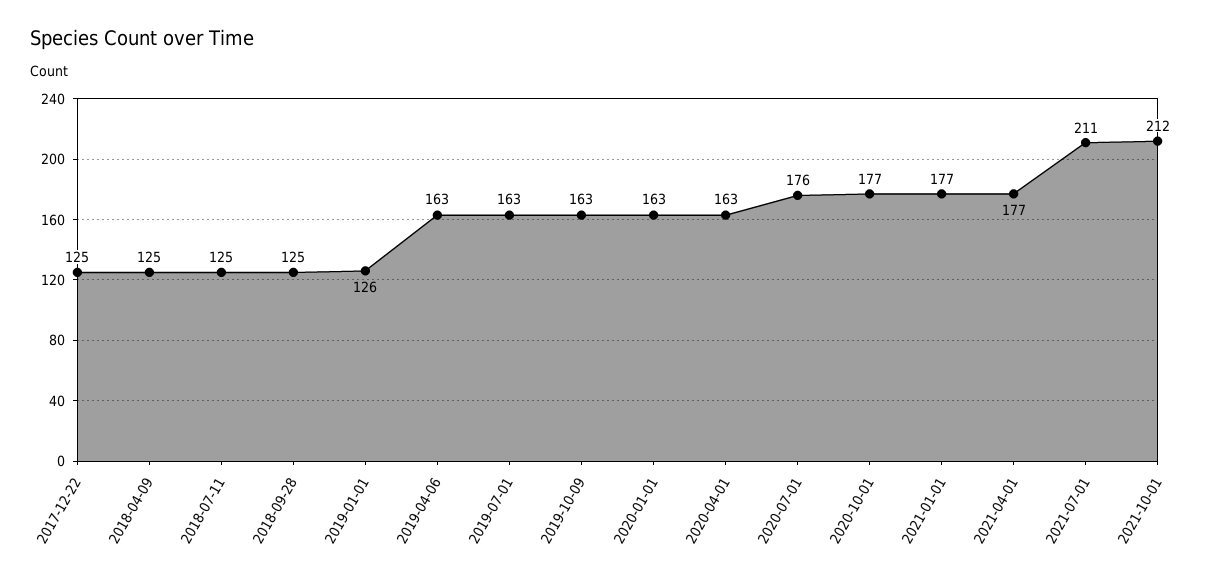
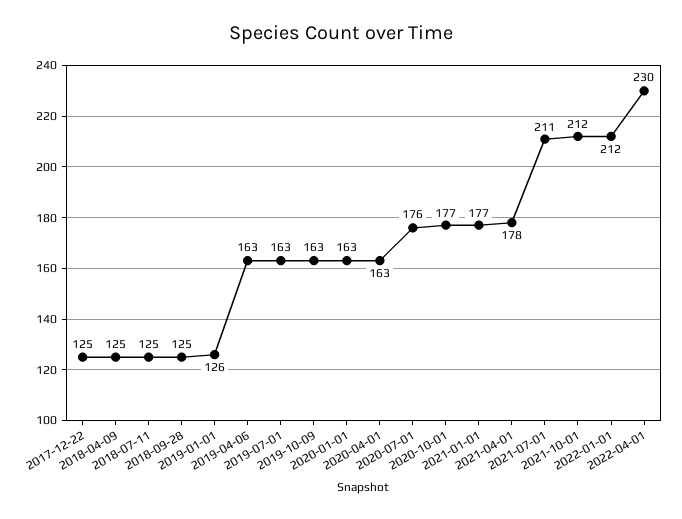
2021-04-01: 177 -> 178
2022-01-01: none -> 212
2022-04-01: none -> 230

